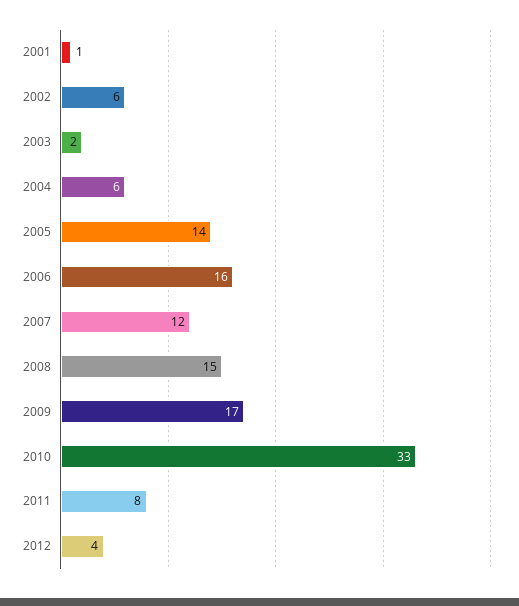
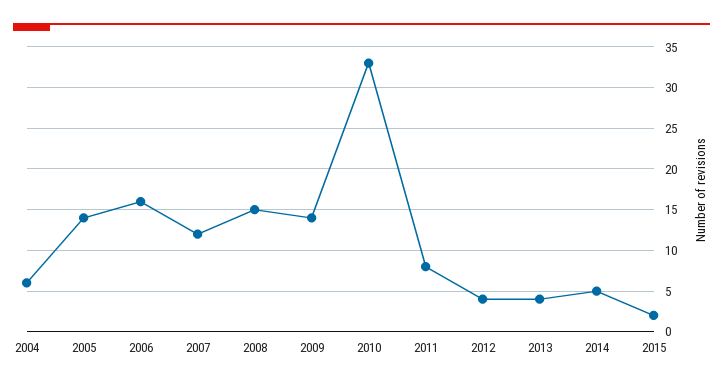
2001: 1 -> none
2002: 6 -> none
2003: 2 -> none
2009: 17 -> 14
2013: none -> 4
2014: none -> 5
2015: none -> 2

